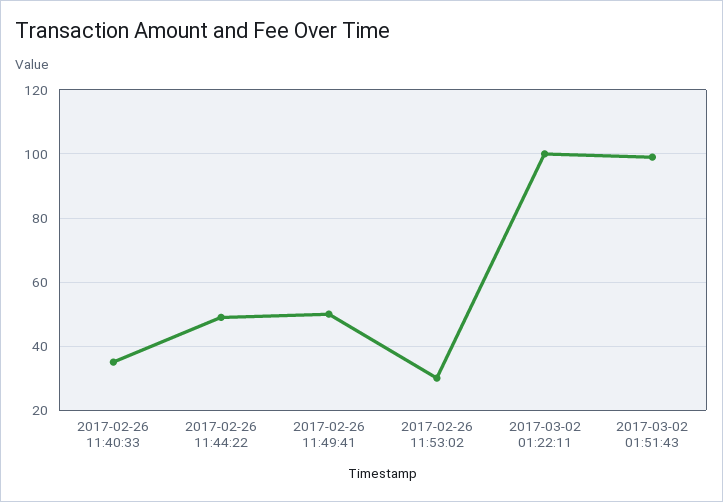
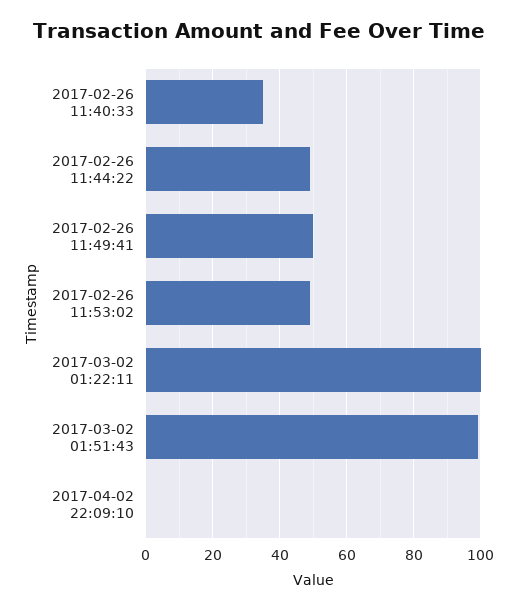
2017-02-26 11:53:02: 30 -> 50
2017-04-02 22:09:10: none -> 0

